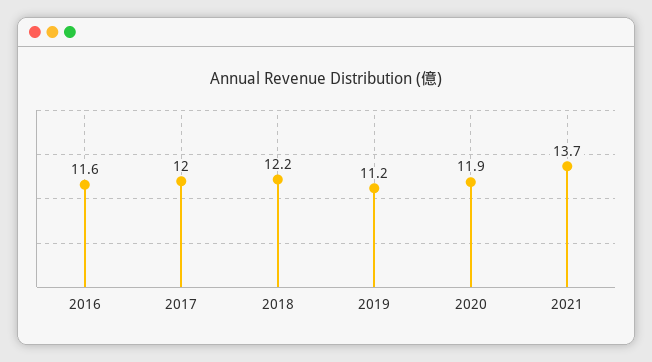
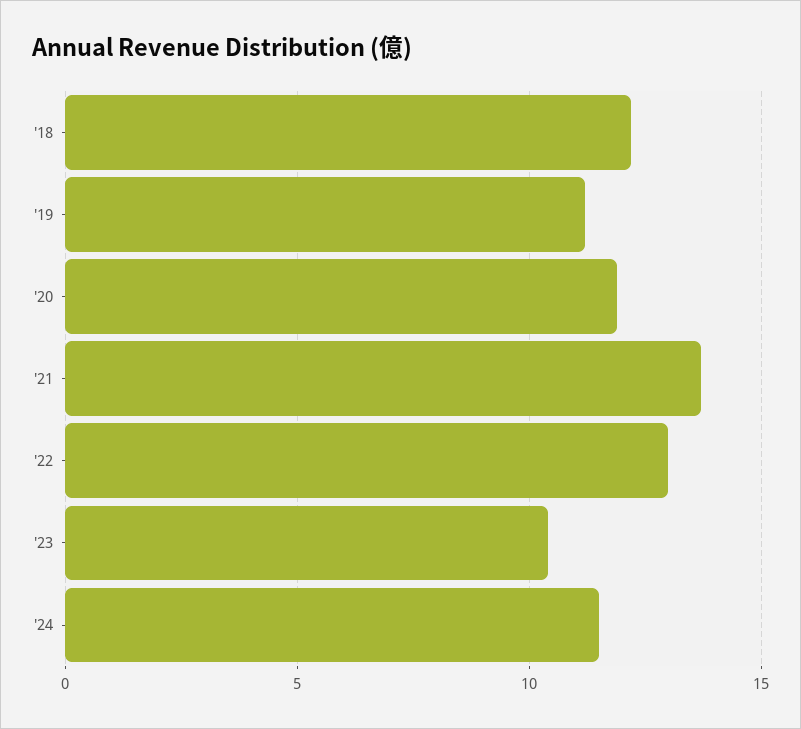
2016: 11.6 -> none
2017: 12 -> none
'22: none -> 13
'23: none -> 10.5
'24: none -> 11.5

